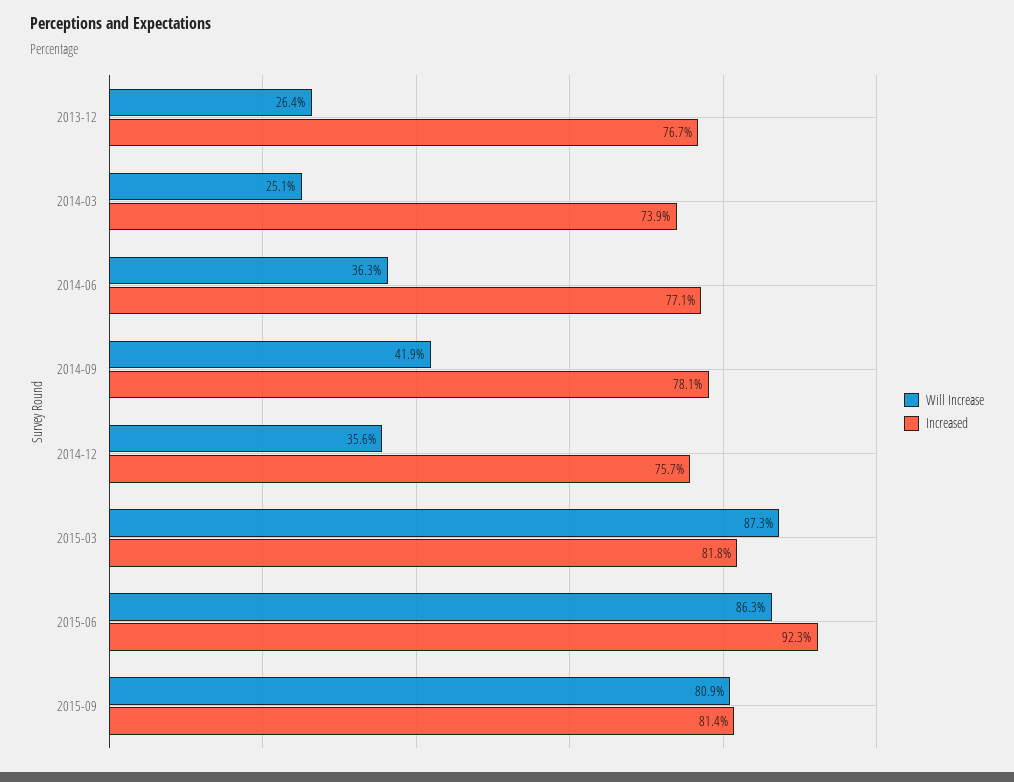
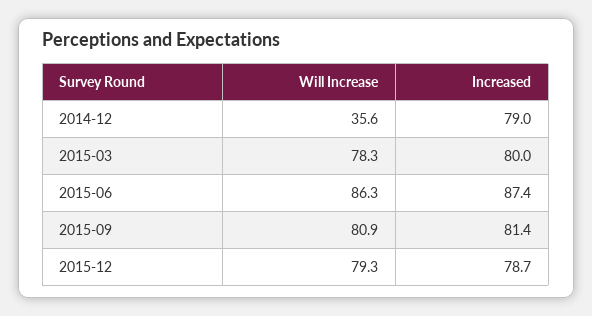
Will Increase, 2013-12: 26.4 -> none
Increased, 2013-12: 76.7 -> none
Will Increase, 2014-03: 25.1 -> none
Increased, 2014-03: 73.9 -> none
Will Increase, 2014-06: 36.3 -> none
Increased, 2014-06: 77.1 -> none
Will Increase, 2014-09: 41.9 -> none
Increased, 2014-09: 78.1 -> none
Increased, 2014-12: 75.7 -> 79
Will Increase, 2015-03: 87.3 -> 78.3
Increased, 2015-03: 81.8 -> 80
Increased, 2015-06: 92.3 -> 87.4
Will Increase, 2015-12: none -> 79.3
Increased, 2015-12: none -> 78.7

